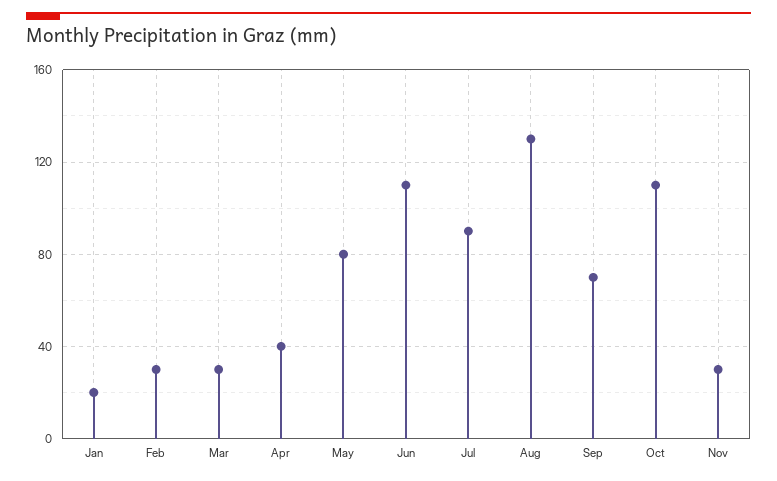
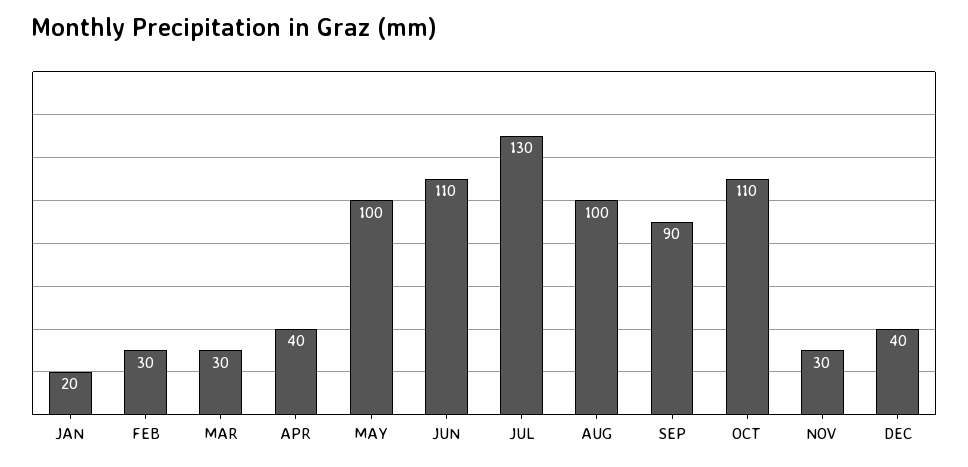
May: 80 -> 100
Jul: 90 -> 130
Aug: 130 -> 100
Sep: 70 -> 90
DEC: none -> 40

